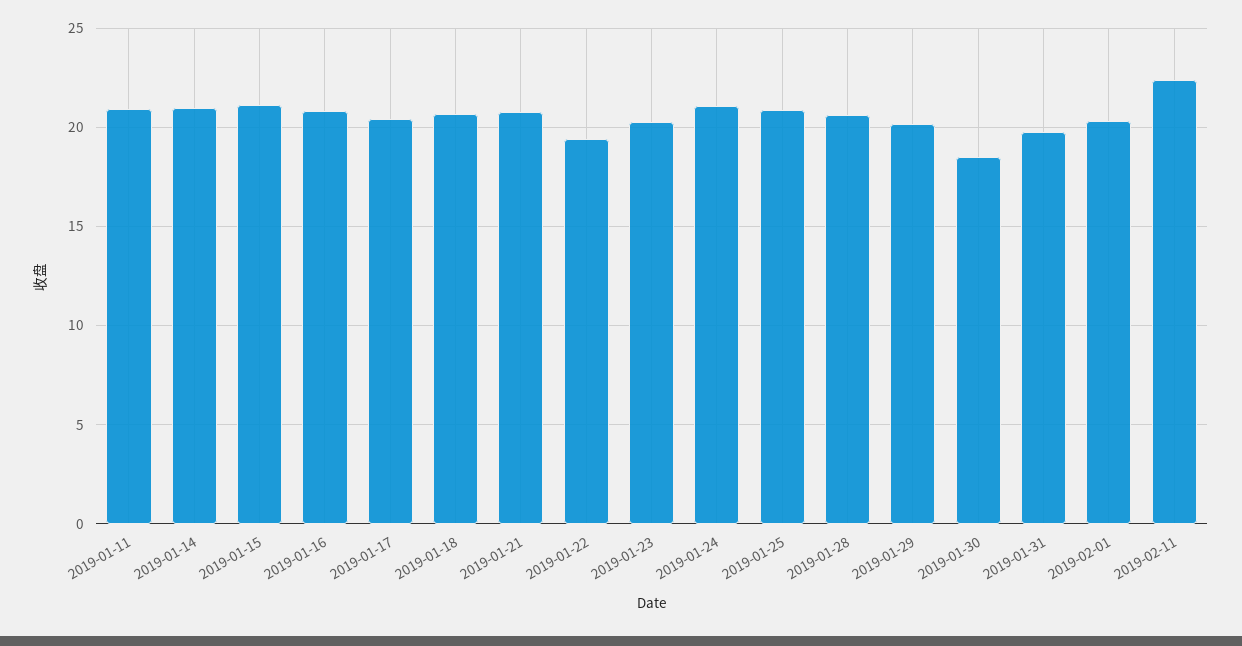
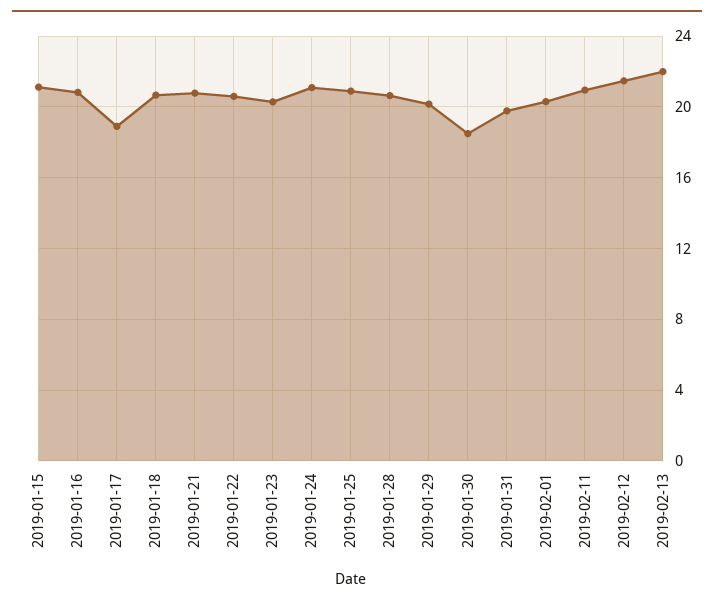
2019-01-11: 21 -> none
2019-01-14: 21 -> none
2019-01-17: 20.5 -> 19
2019-01-22: 19.5 -> 20.5
2019-02-11: 22.5 -> 21
2019-02-12: none -> 21.5
2019-02-13: none -> 22

